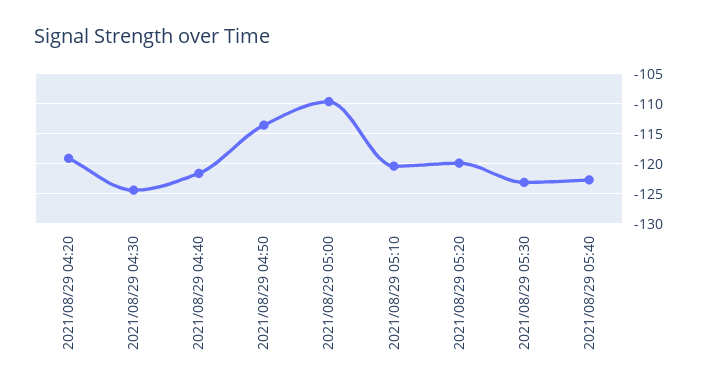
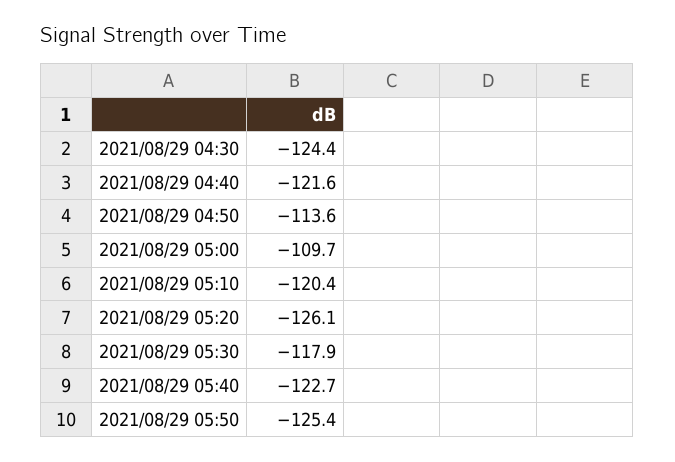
2021/08/29 04:20: -119 -> none
2021/08/29 05:20: -120 -> -126.1
2021/08/29 05:30: -123 -> -117.9
2021/08/29 05:50: none -> -125.4

